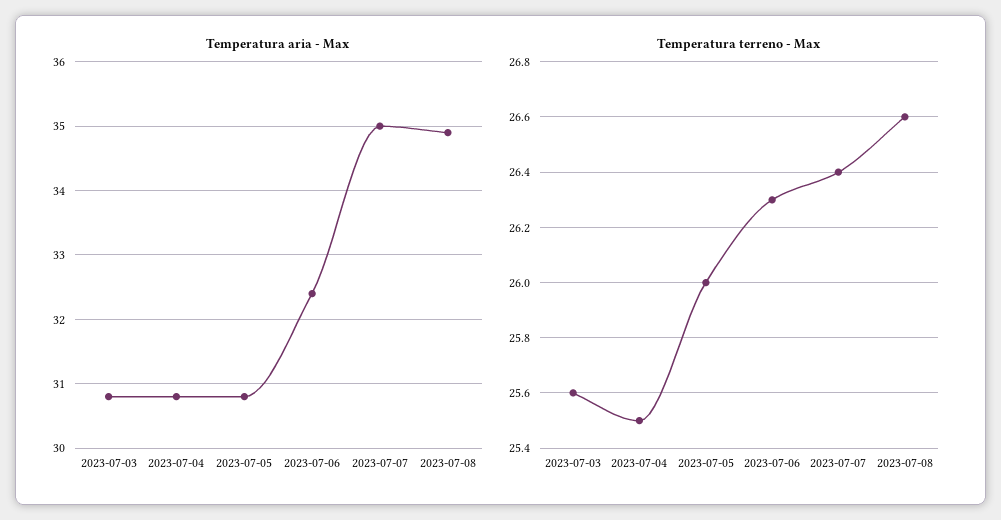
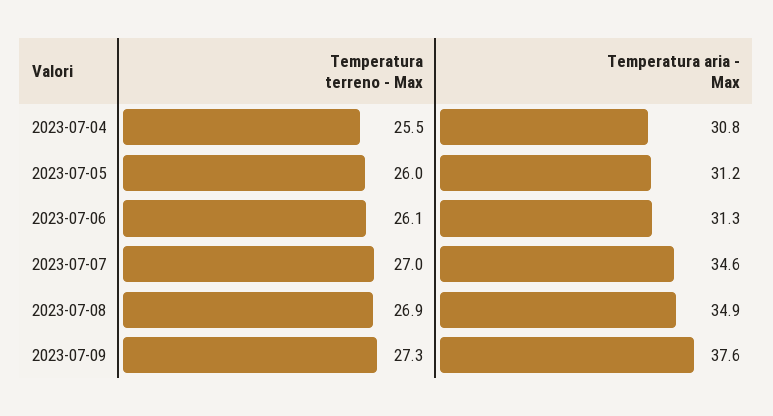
Temperatura aria - Max, 2023-07-03: 30.8 -> none
Temperatura aria - Max, 2023-07-05: 30.8 -> 31.2
Temperatura aria - Max, 2023-07-06: 32.4 -> 31.3
Temperatura aria - Max, 2023-07-07: 35 -> 34.6
Temperatura terreno - Max, 2023-07-03: 25.6 -> none
Temperatura terreno - Max, 2023-07-06: 26.3 -> 26.1
Temperatura terreno - Max, 2023-07-07: 26.4 -> 27
Temperatura terreno - Max, 2023-07-08: 26.6 -> 26.9
Temperatura terreno - Max, 2023-07-09: none -> 27.3
Temperatura aria - Max, 2023-07-09: none -> 37.6

